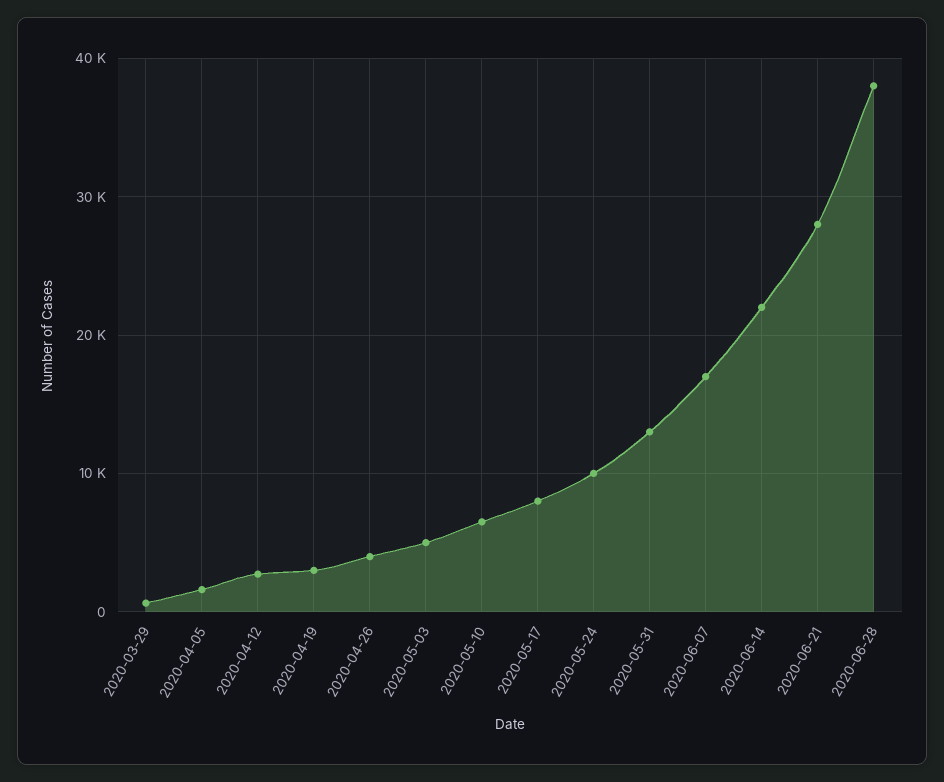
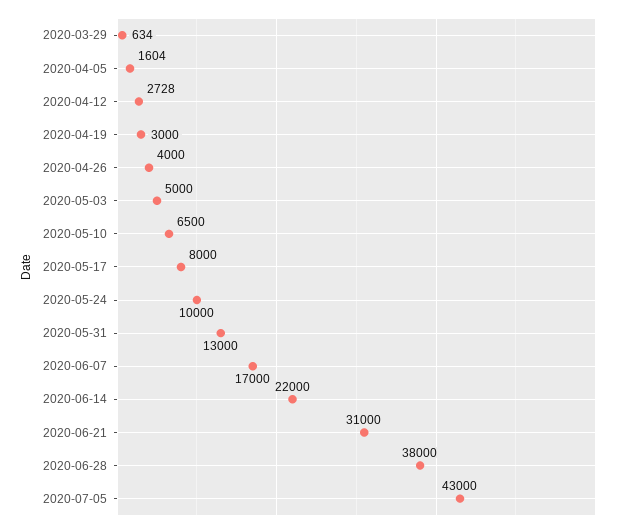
2020-06-21: 28000 -> 31000
2020-07-05: none -> 43000

